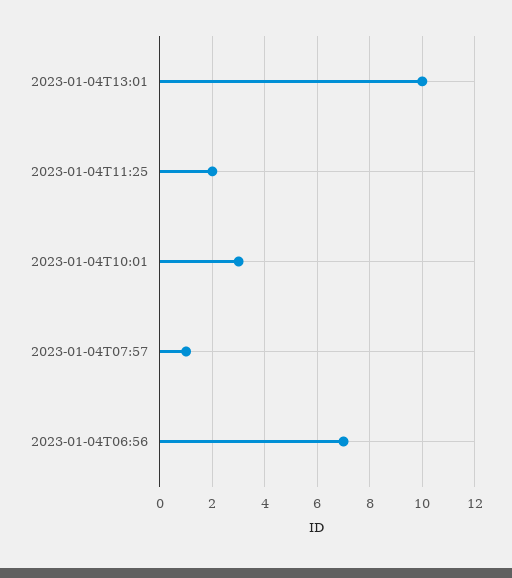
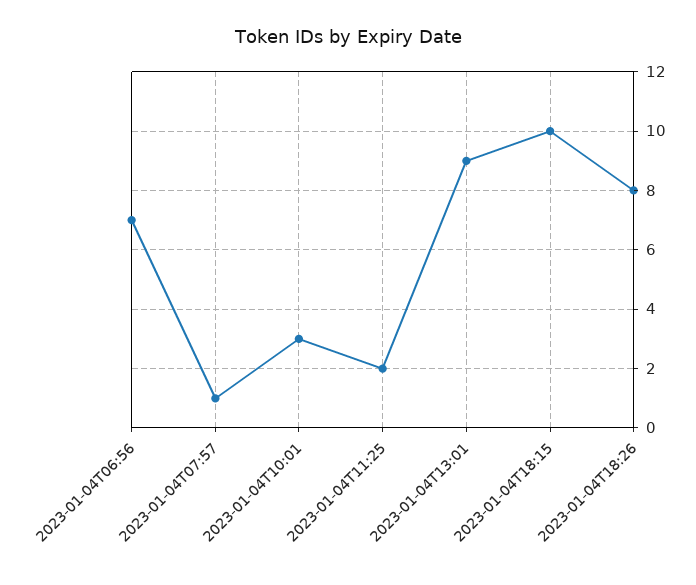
2023-01-04T13:01: 10 -> 9
2023-01-04T18:15: none -> 10
2023-01-04T18:26: none -> 8

